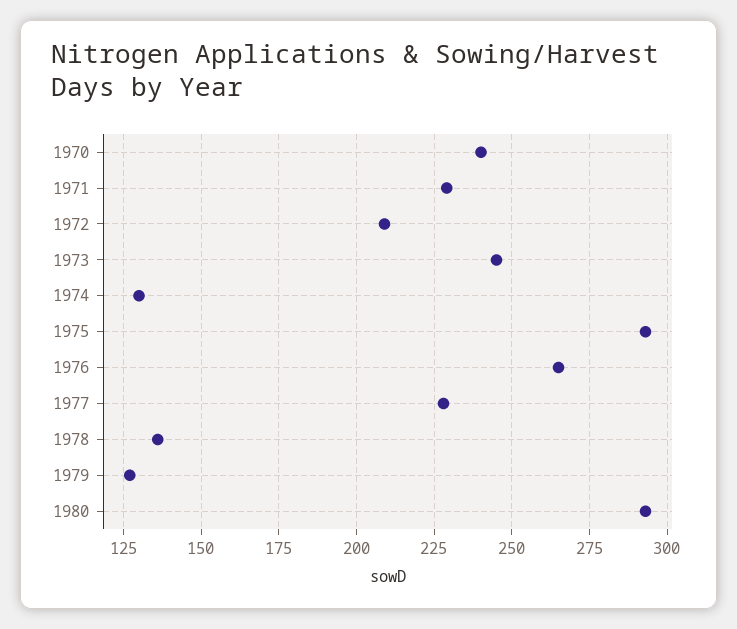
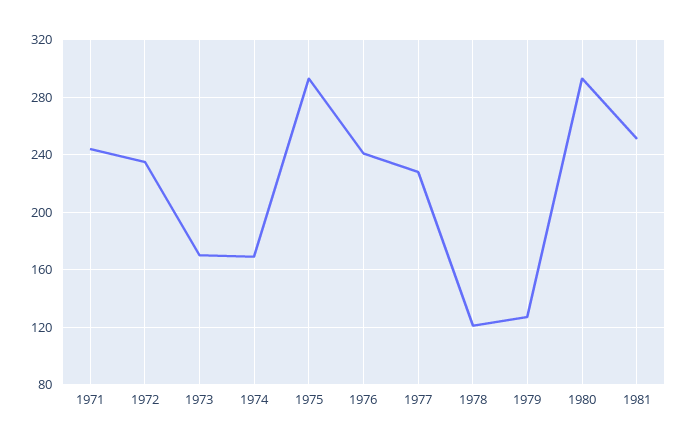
1970: 240 -> none
1971: 230 -> 245
1972: 210 -> 235
1973: 245 -> 170
1974: 130 -> 170
1976: 265 -> 240
1978: 135 -> 120
1981: none -> 250

